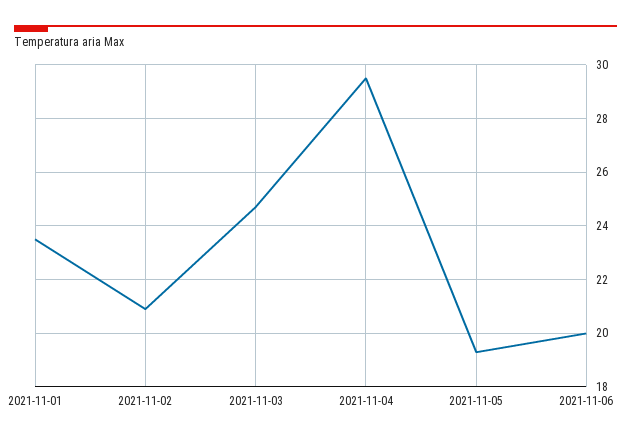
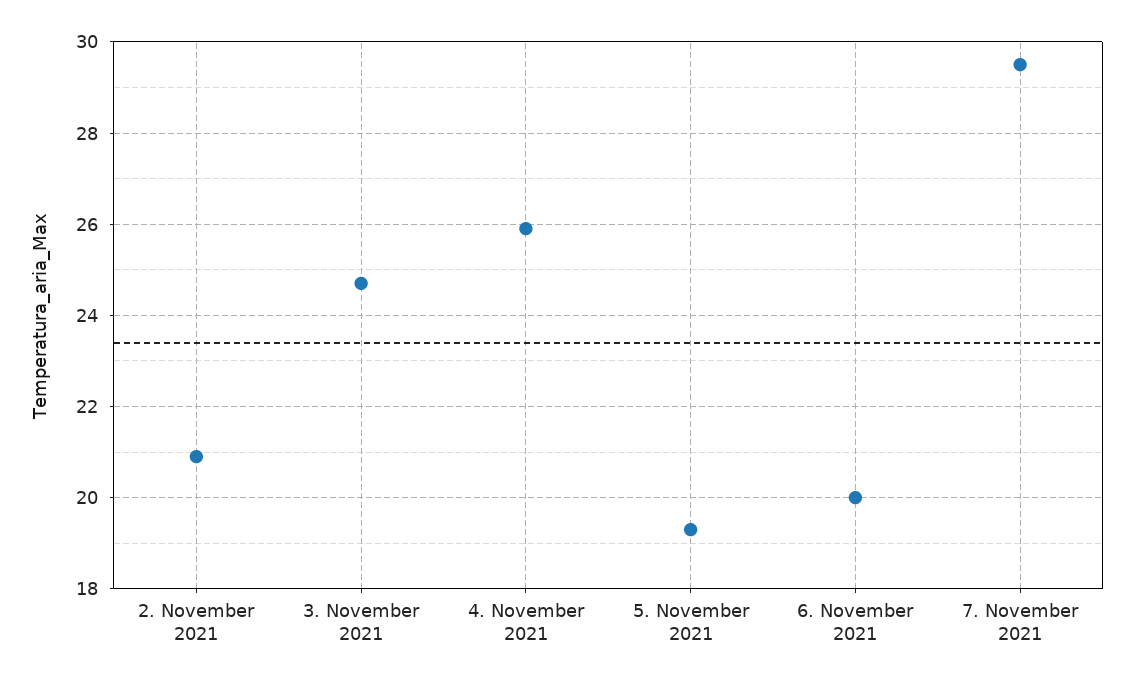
2021-11-01: 23.5 -> none
2021-11-04: 29.5 -> 26
7. November 2021: none -> 29.5

